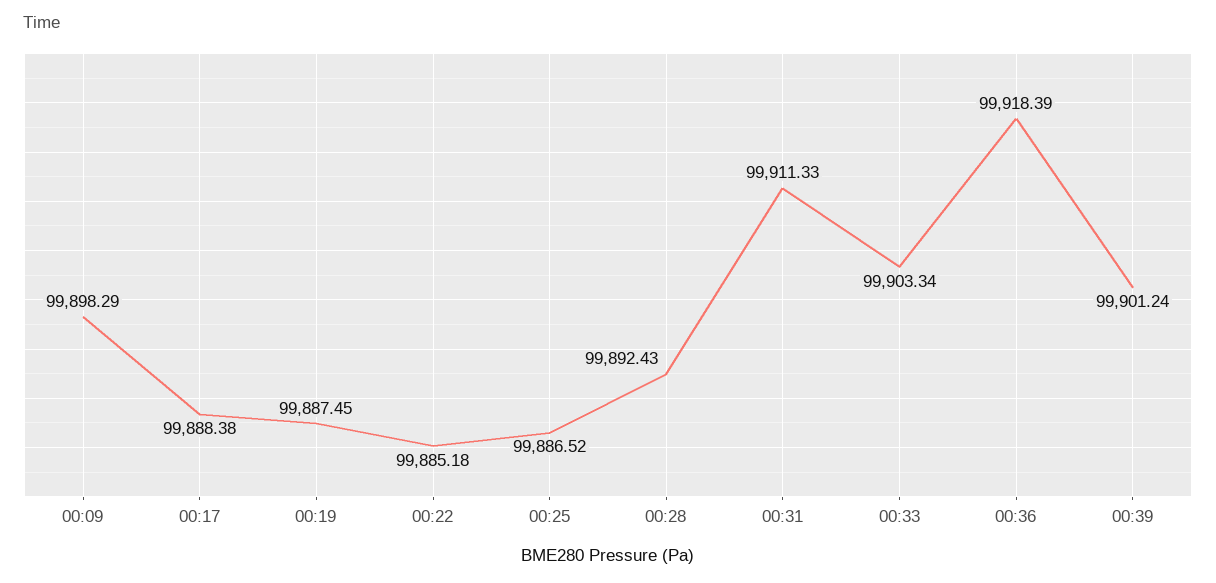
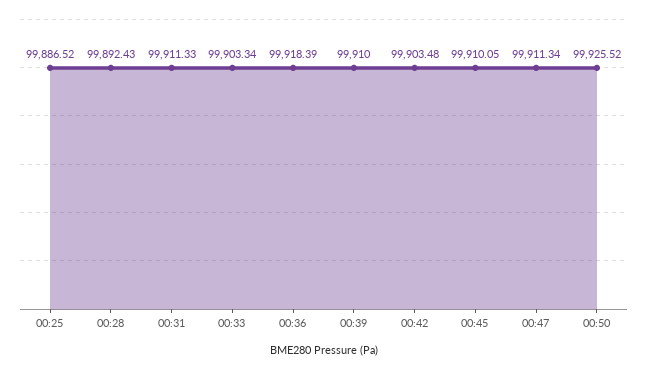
00:09: 99898.29 -> none
00:17: 99888.38 -> none
00:19: 99887.45 -> none
00:22: 99885.18 -> none
00:39: 99901.24 -> 99910
00:42: none -> 99903.48
00:45: none -> 99910.05
00:47: none -> 99911.34
00:50: none -> 99925.52

